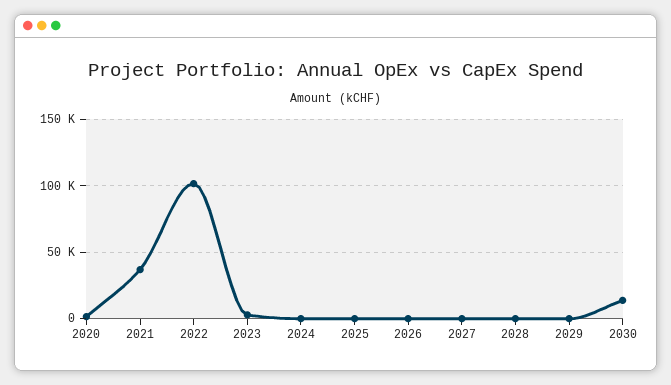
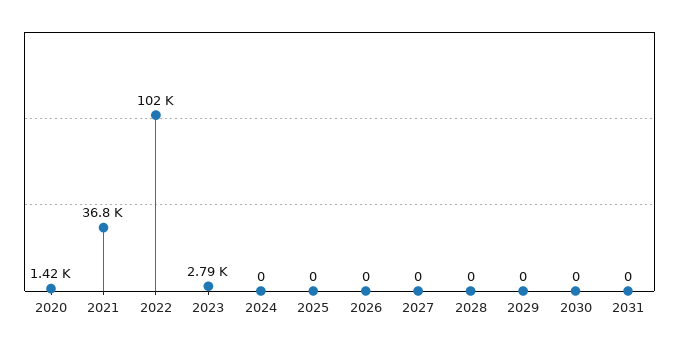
2030: 15000 -> 0
2031: none -> 0

